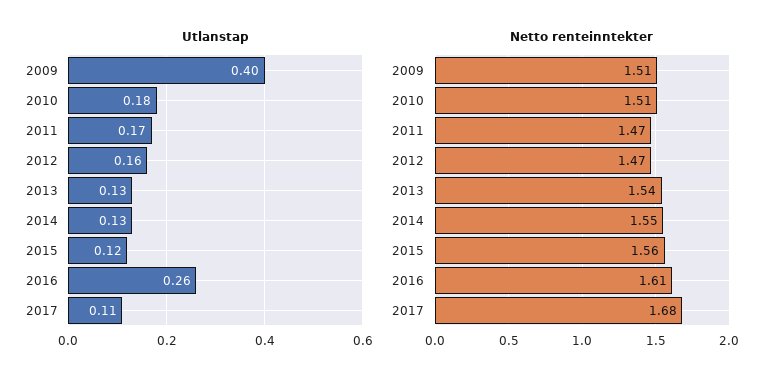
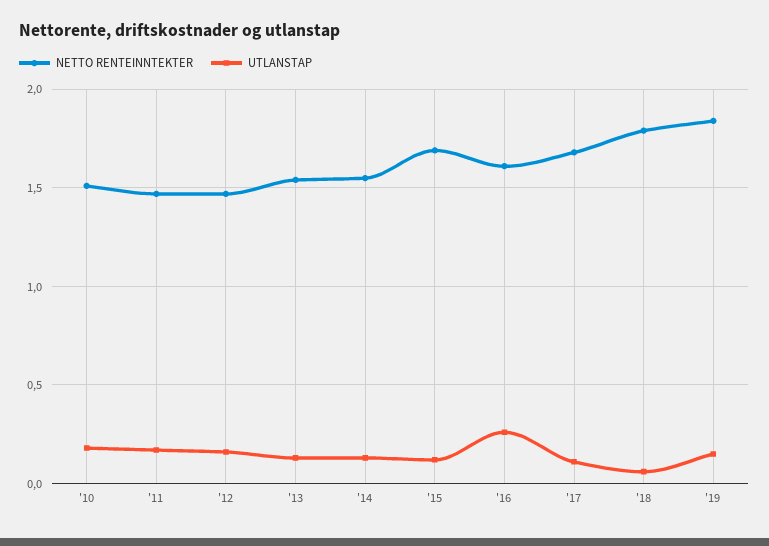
Utlanstap, 2009: 0.4 -> none
Netto renteinntekter, 2009: 1.51 -> none
Netto renteinntekter, 2015: 1.56 -> 1.7
Netto renteinntekter, '18: none -> 1.8
Utlanstap, '18: none -> 0.05
Netto renteinntekter, '19: none -> 1.85
Utlanstap, '19: none -> 0.15

